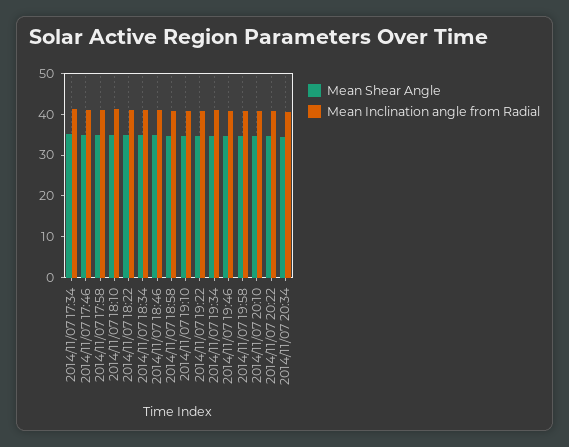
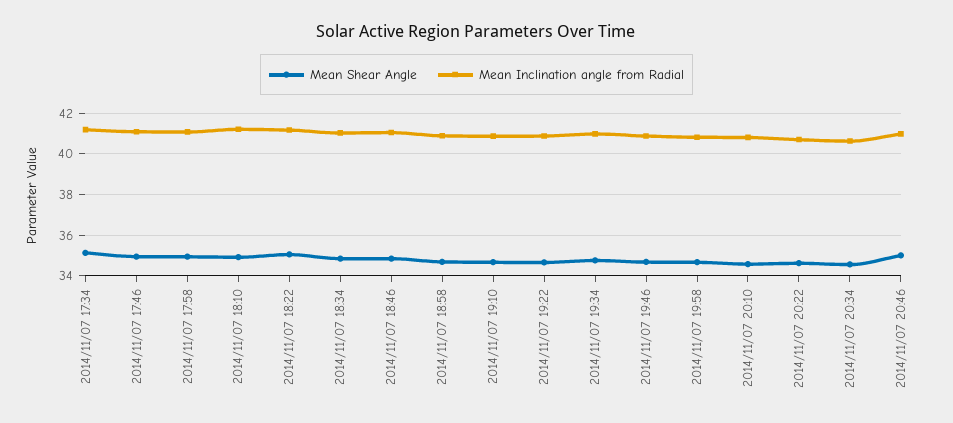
Mean Shear Angle, 2014/11/07 20:46: none -> 35
Mean Inclination angle from Radial, 2014/11/07 20:46: none -> 41

